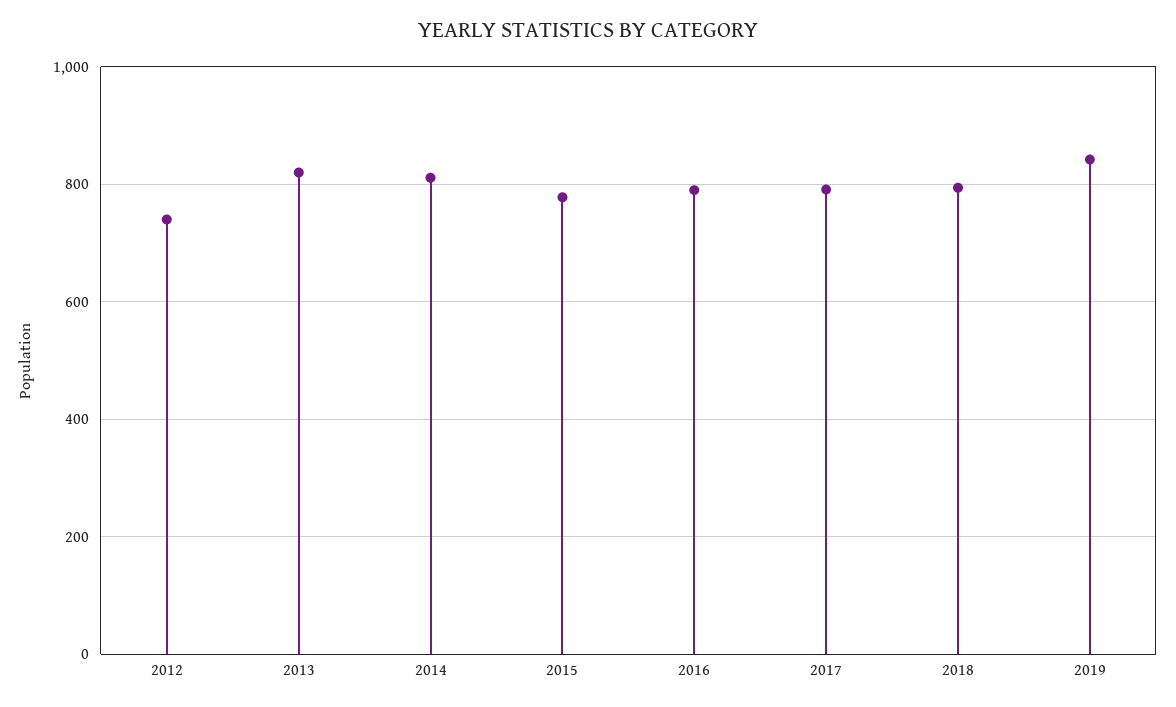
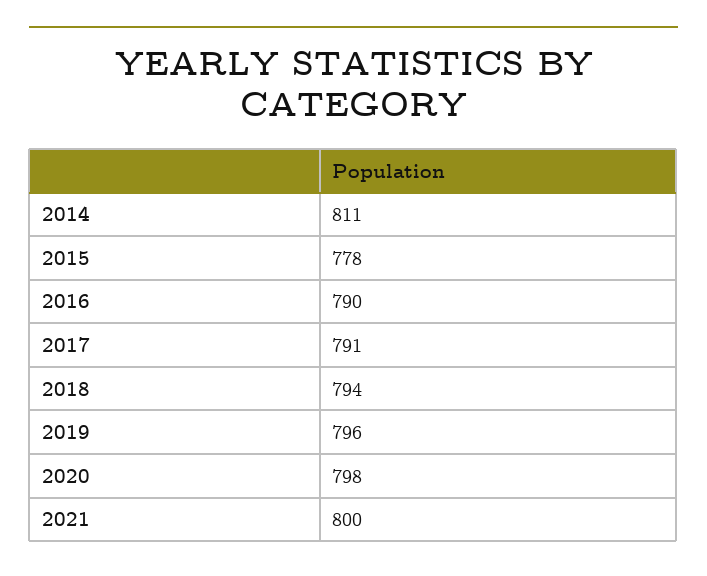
2012: 740 -> none
2013: 820 -> none
2019: 840 -> 796
2020: none -> 798
2021: none -> 800

